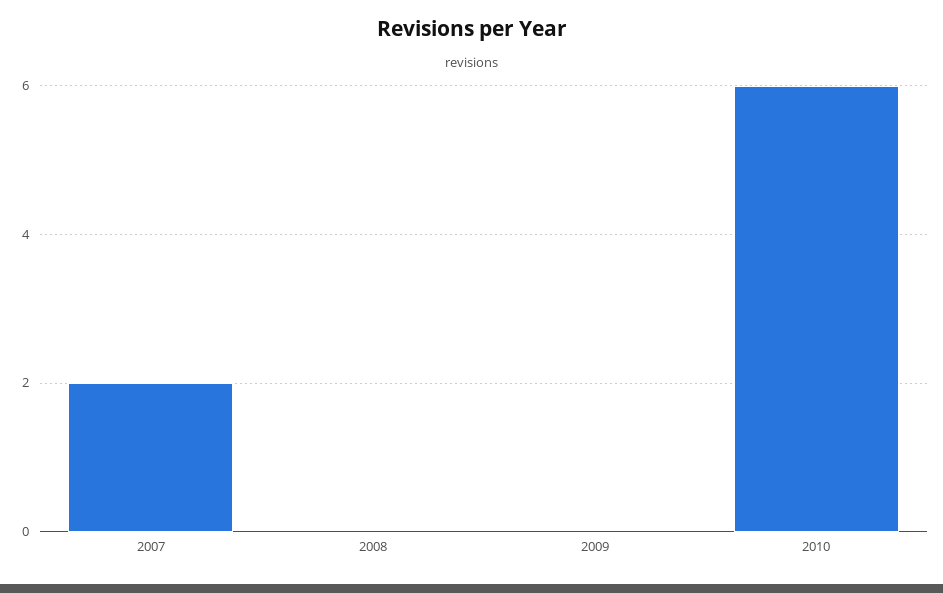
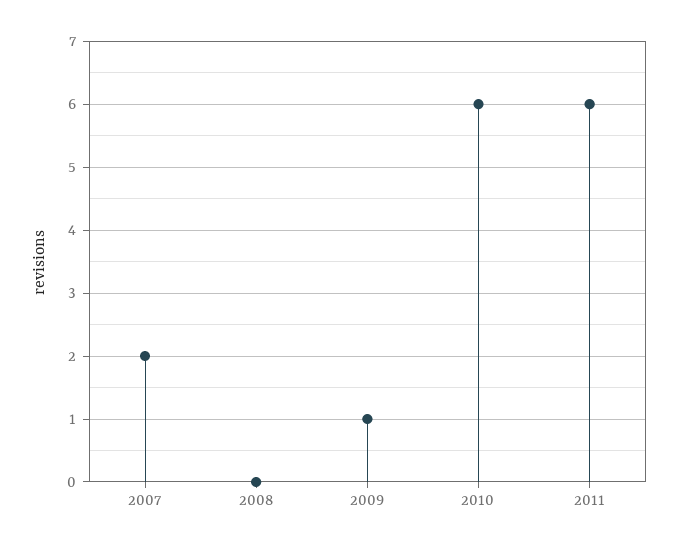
2009: 0 -> 1
2011: none -> 6

